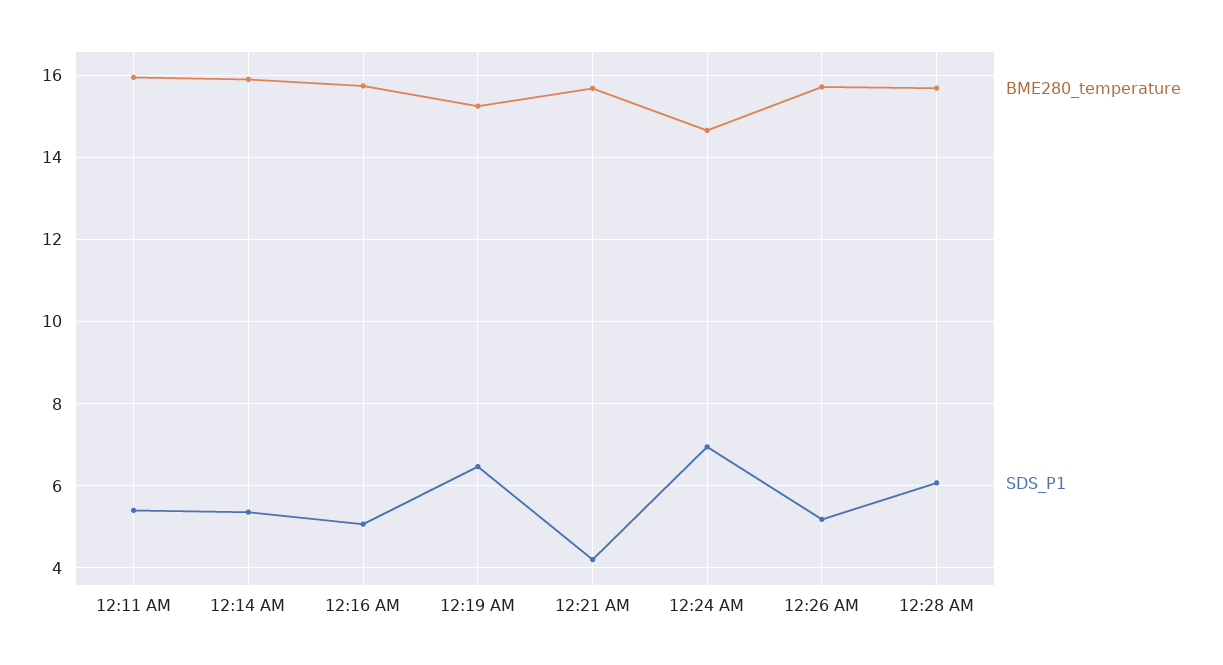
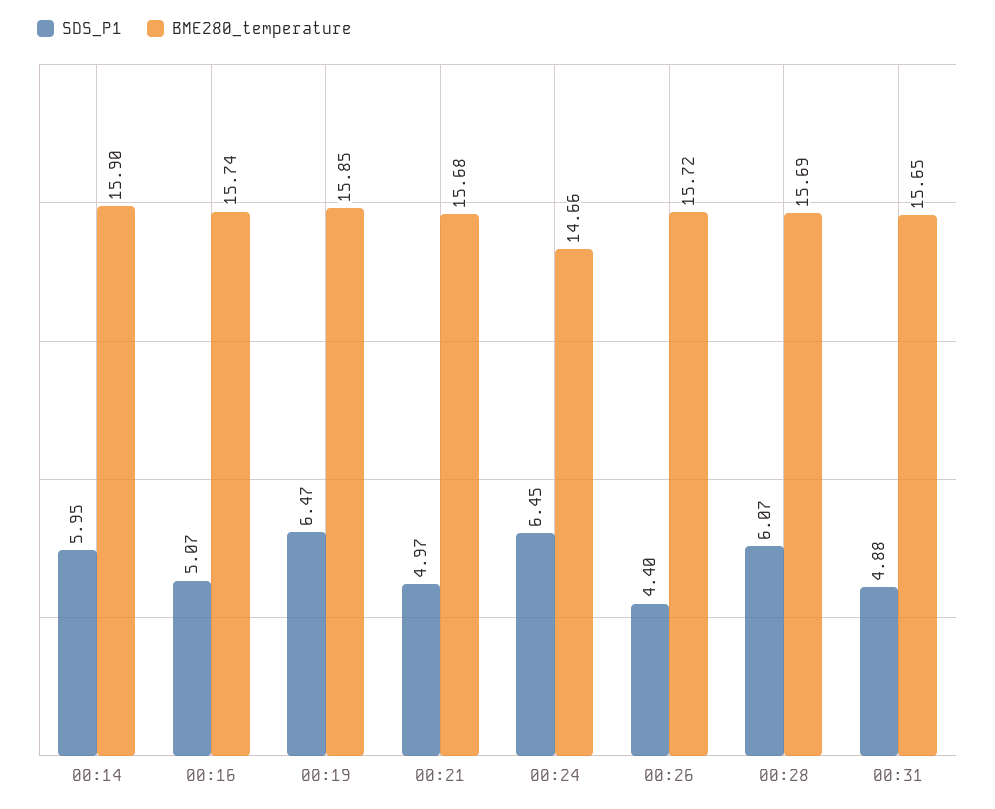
BME280_temperature, 12:11 AM: 16 -> none
SDS_P1, 12:11 AM: 5.4 -> none
SDS_P1, 12:14 AM: 5.4 -> 5.95
BME280_temperature, 12:19 AM: 15.2 -> 15.85
SDS_P1, 12:21 AM: 4.2 -> 4.97
SDS_P1, 12:24 AM: 7 -> 6.45
SDS_P1, 12:26 AM: 5.2 -> 4.4
SDS_P1, 00:31: none -> 4.88
BME280_temperature, 00:31: none -> 15.65

